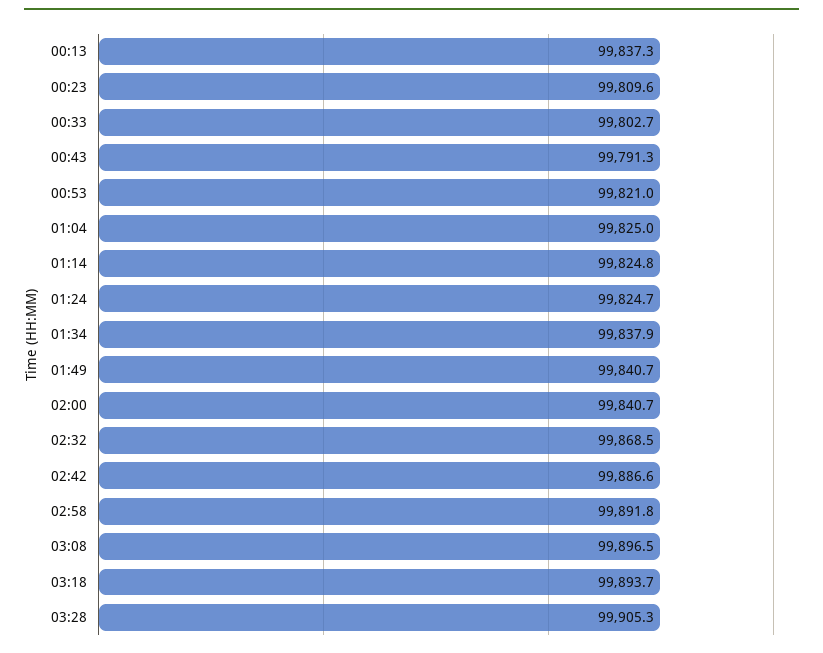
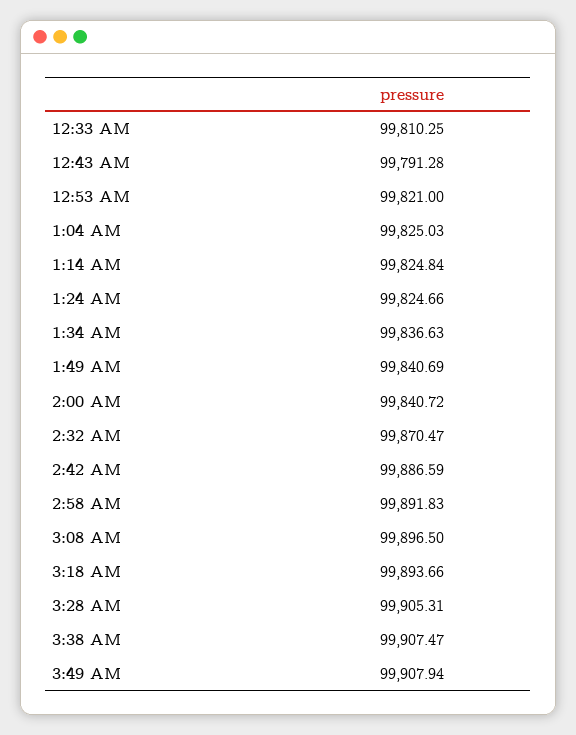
00:13: 99837.3 -> none
00:23: 99809.6 -> none
00:33: 99802.7 -> 99810.25
01:34: 99837.9 -> 99836.63
02:32: 99868.5 -> 99870.47
3:38 AM: none -> 99907.47
3:49 AM: none -> 99907.94

